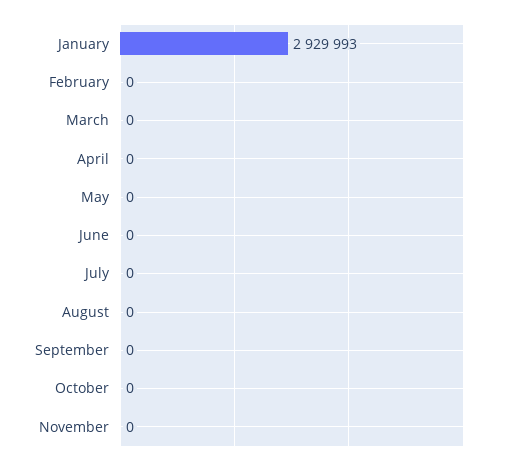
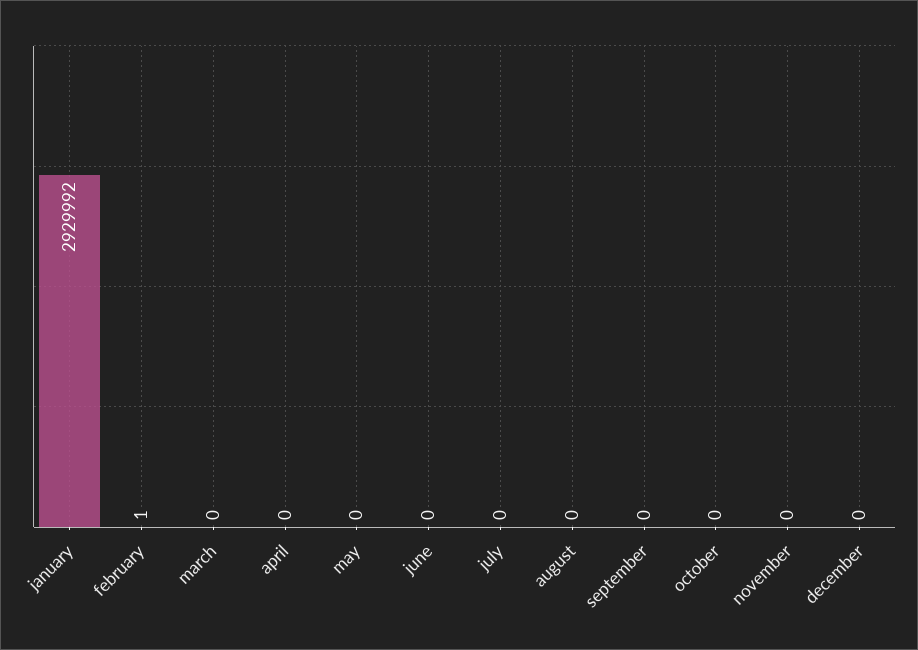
January: 2929993 -> 2929992
February: 0 -> 1
december: none -> 0

